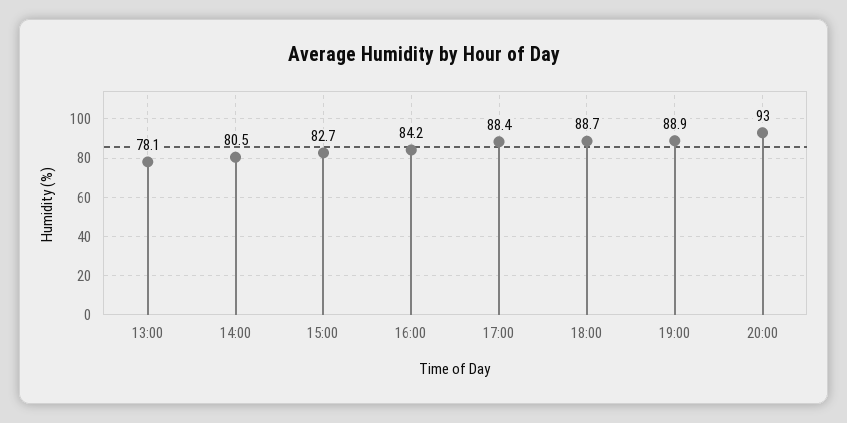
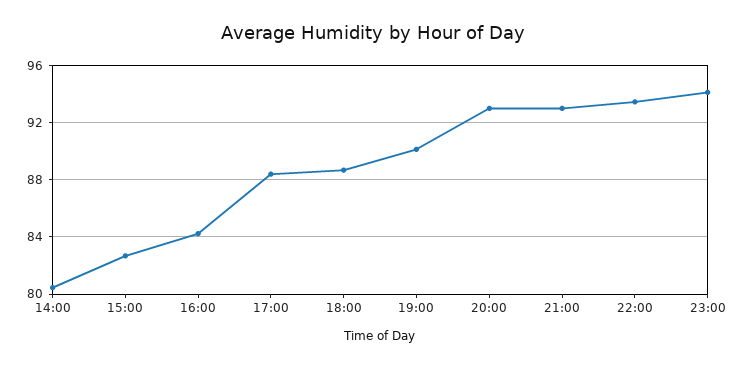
13:00: 78.1 -> none
19:00: 88.9 -> 90
21:00: none -> 93
22:00: none -> 93.5
23:00: none -> 94

